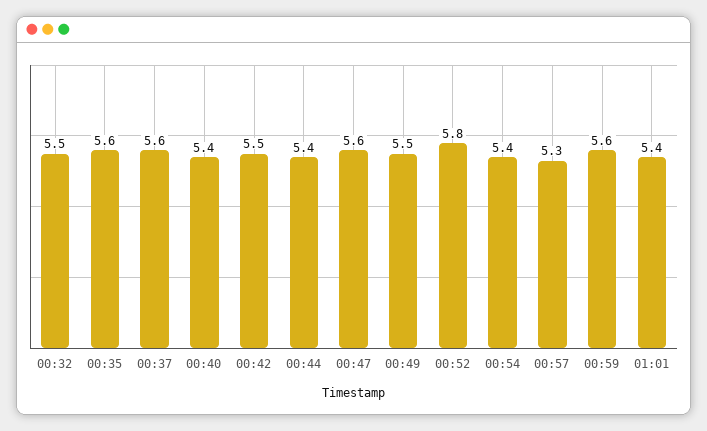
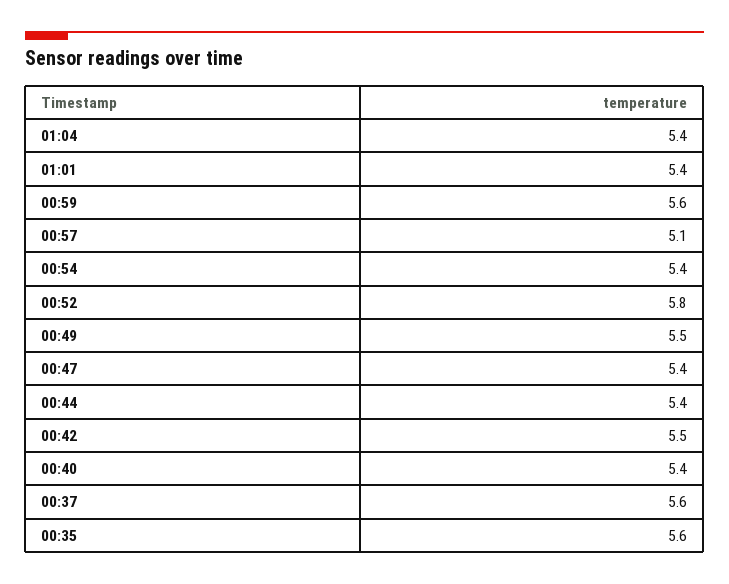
00:32: 5.5 -> none
00:47: 5.6 -> 5.4
00:57: 5.3 -> 5.1
01:04: none -> 5.4

